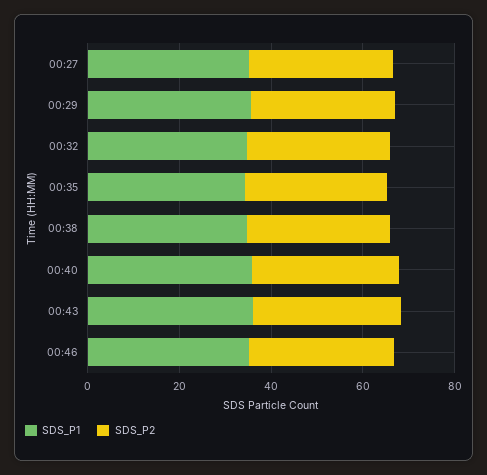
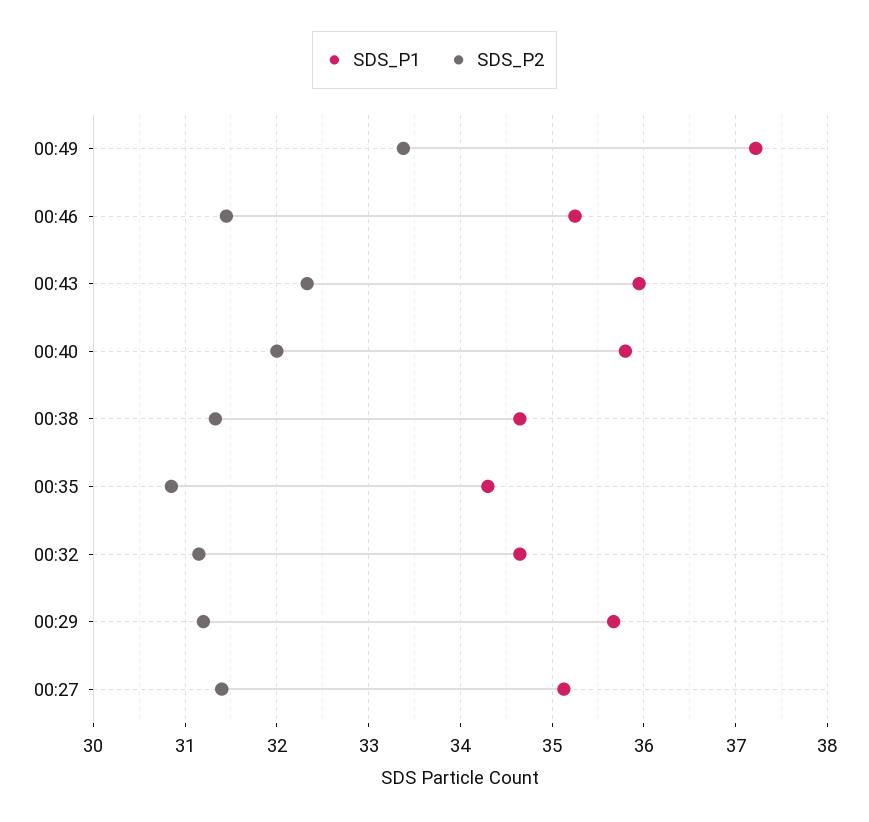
SDS_P1, 00:49: none -> 37.2
SDS_P2, 00:49: none -> 33.4

